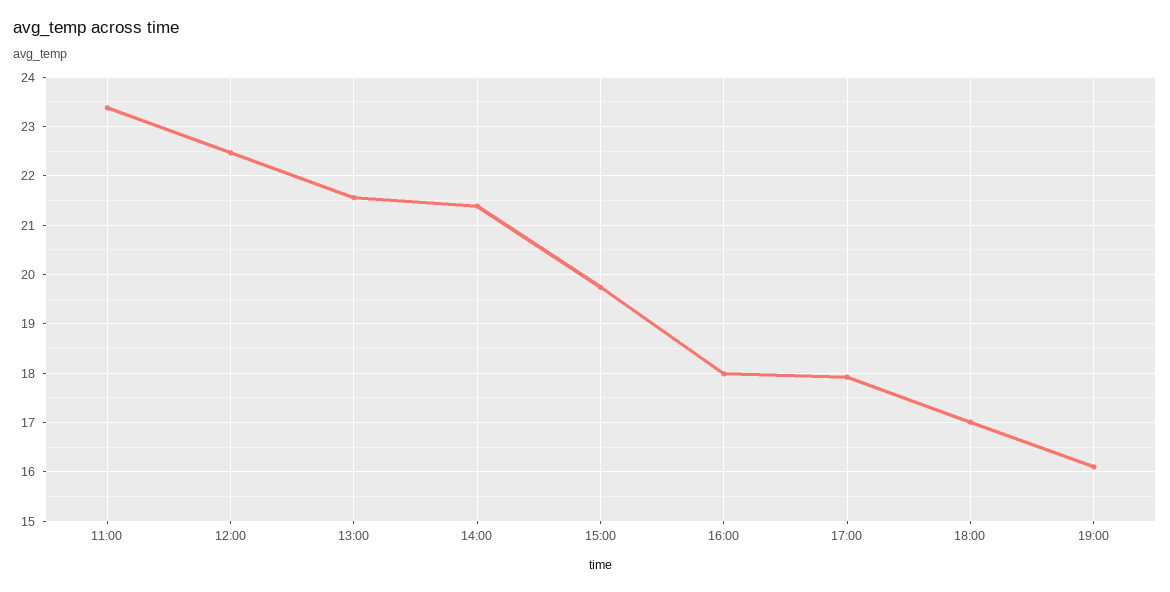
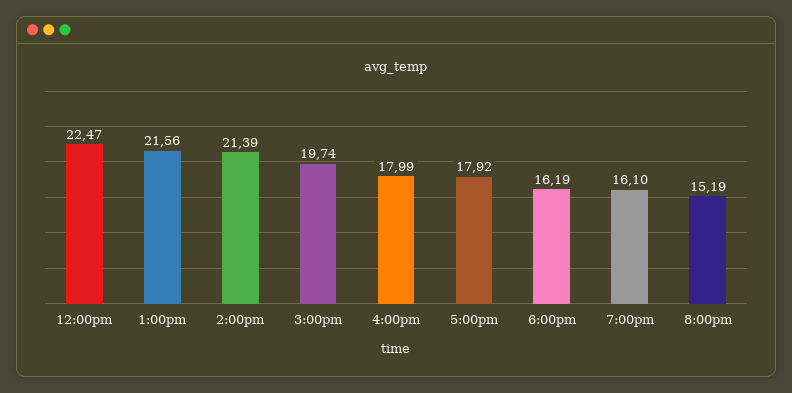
11:00: 23.4 -> none
18:00: 17 -> 16.19
8:00pm: none -> 15.19

